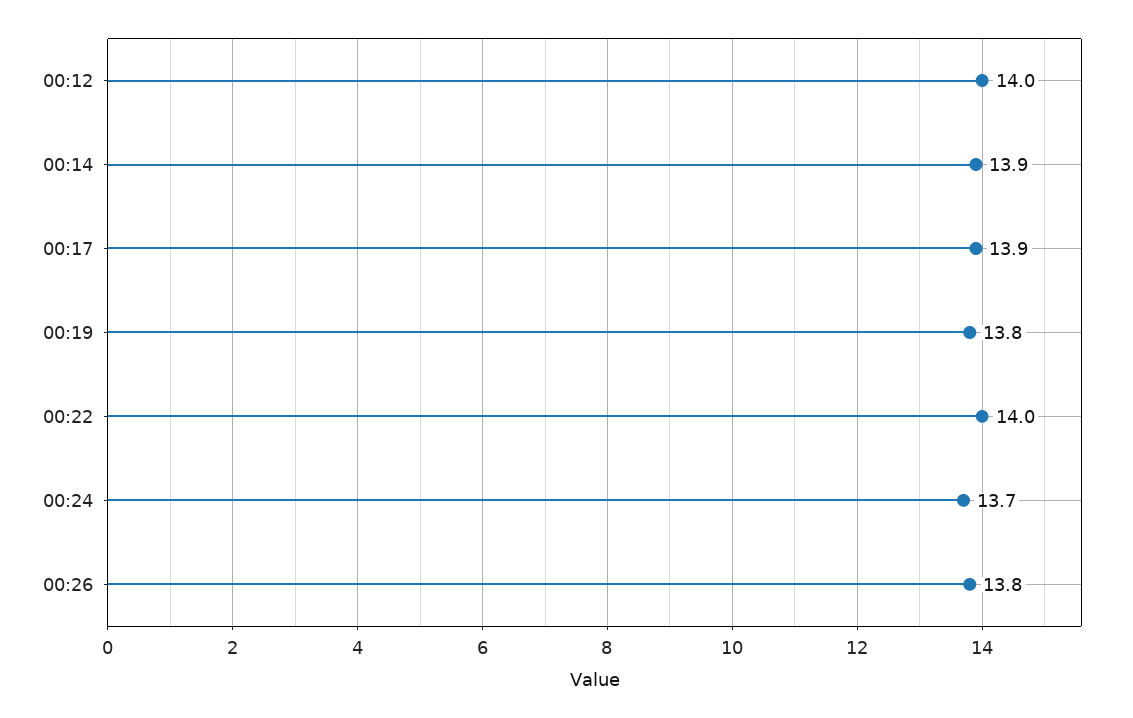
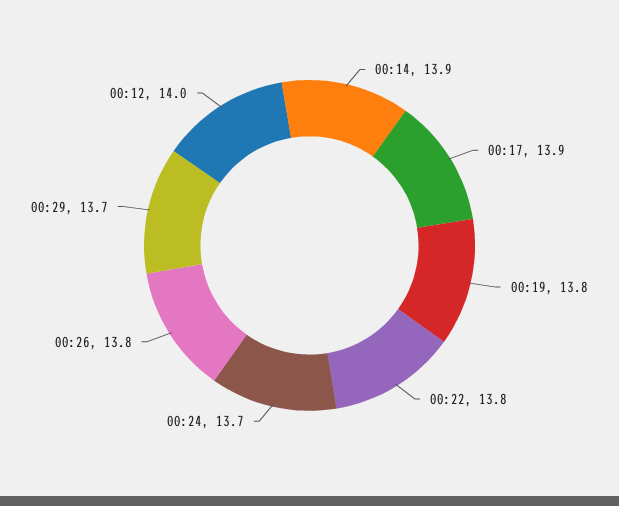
00:22: 14 -> 13.8
00:29: none -> 13.7

